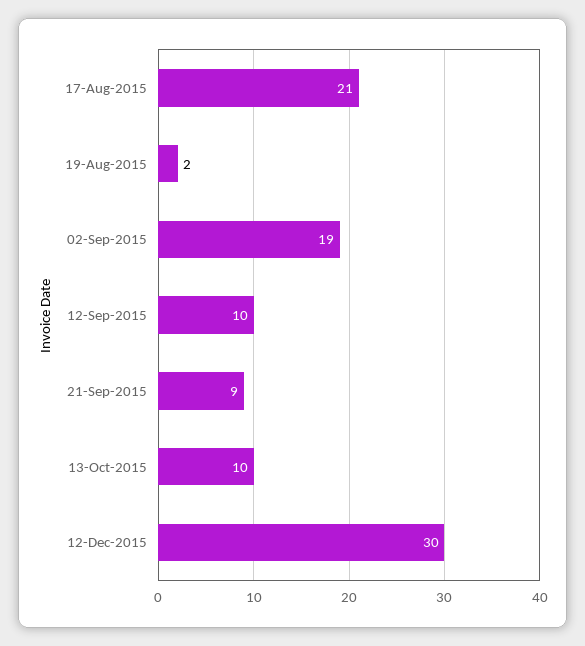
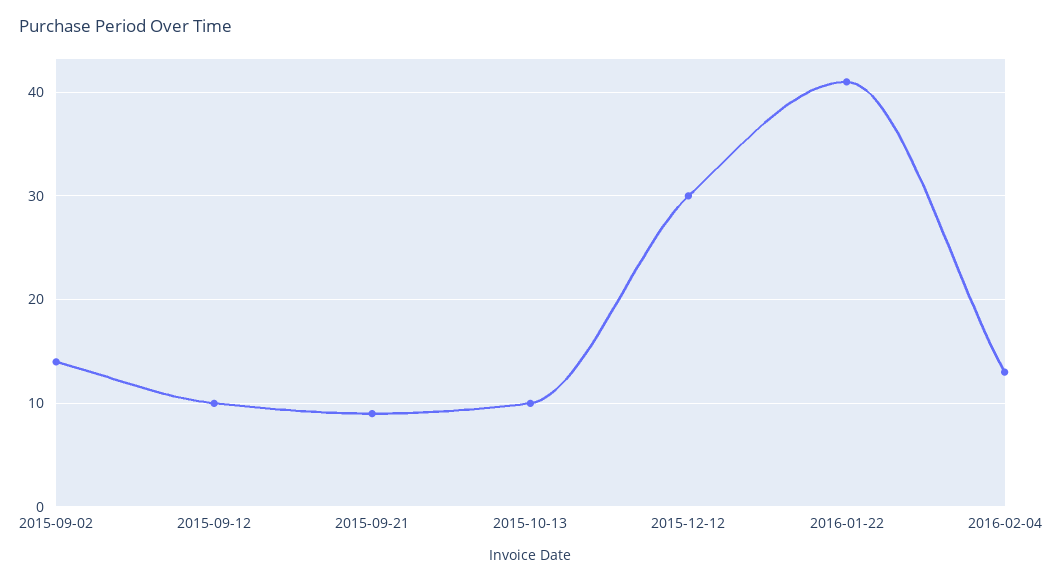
17-Aug-2015: 21 -> none
19-Aug-2015: 2 -> none
02-Sep-2015: 19 -> 14
2016-01-22: none -> 41
2016-02-04: none -> 13

